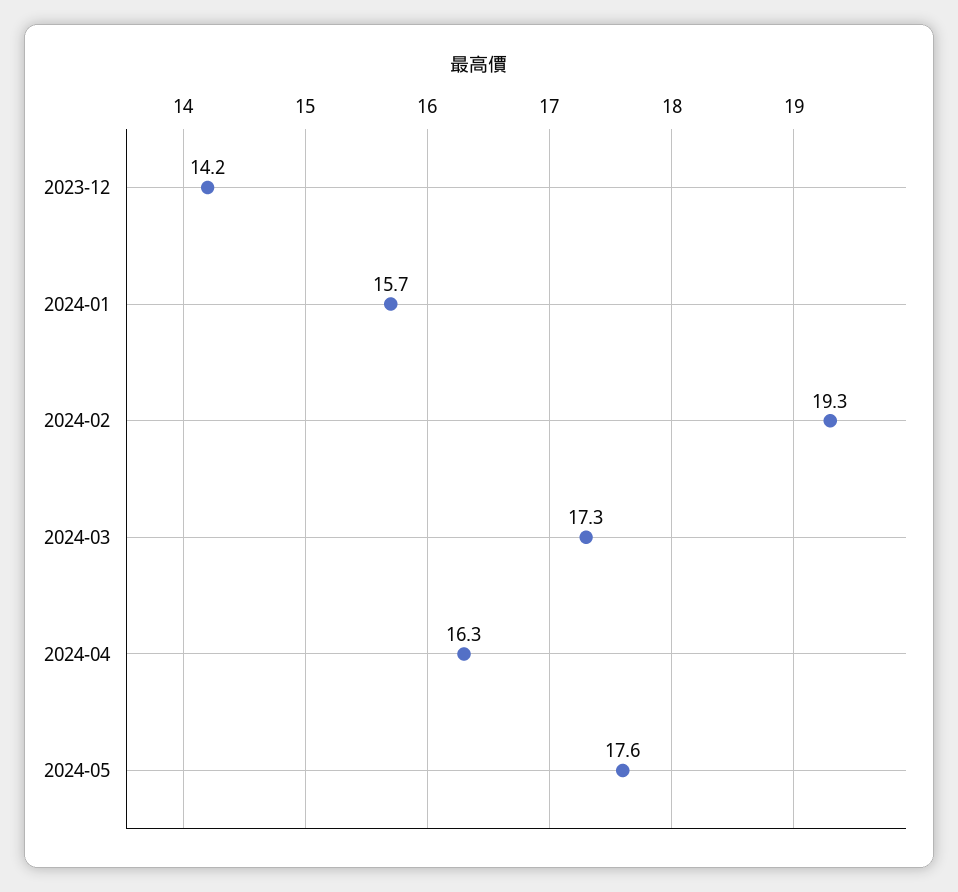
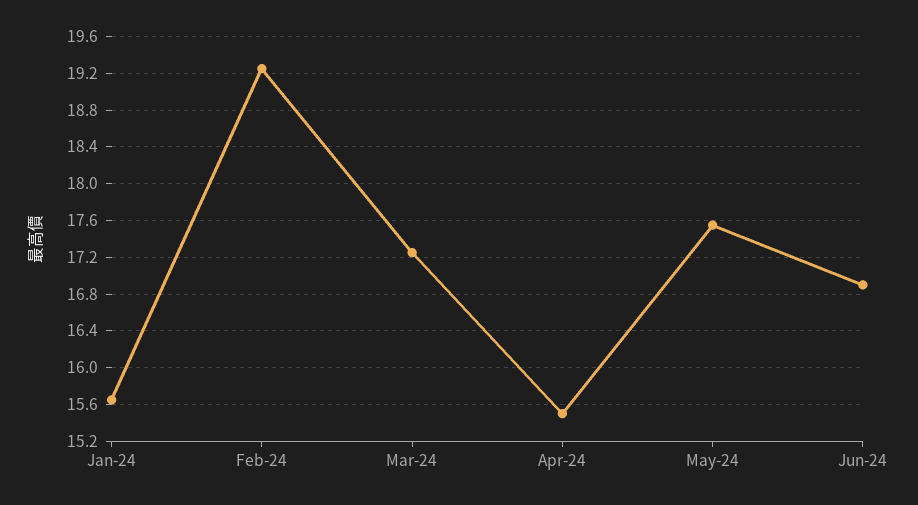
2023-12: 14.2 -> none
2024-04: 16.3 -> 15.5
Jun-24: none -> 16.9

